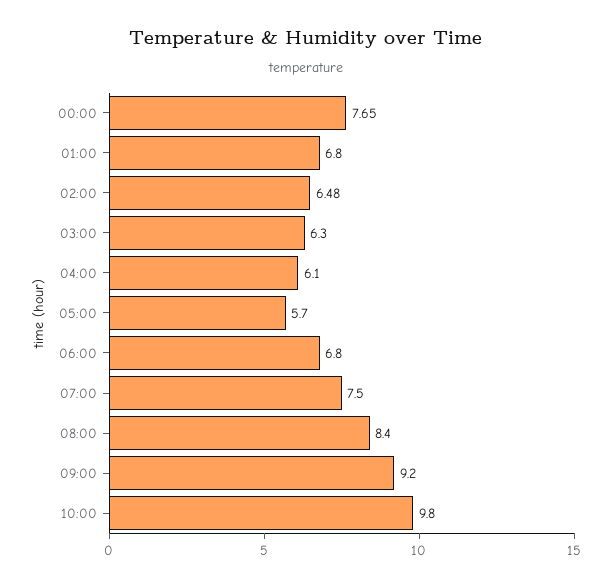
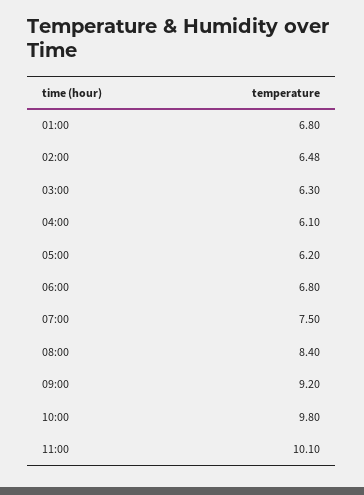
00:00: 7.65 -> none
05:00: 5.7 -> 6.2
11:00: none -> 10.1

